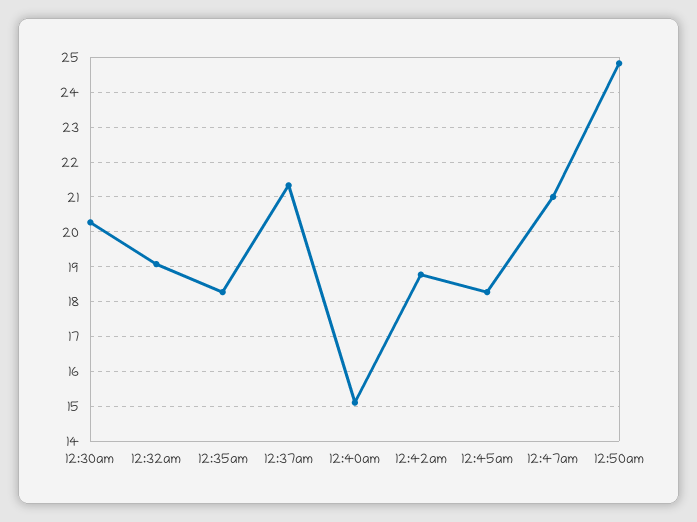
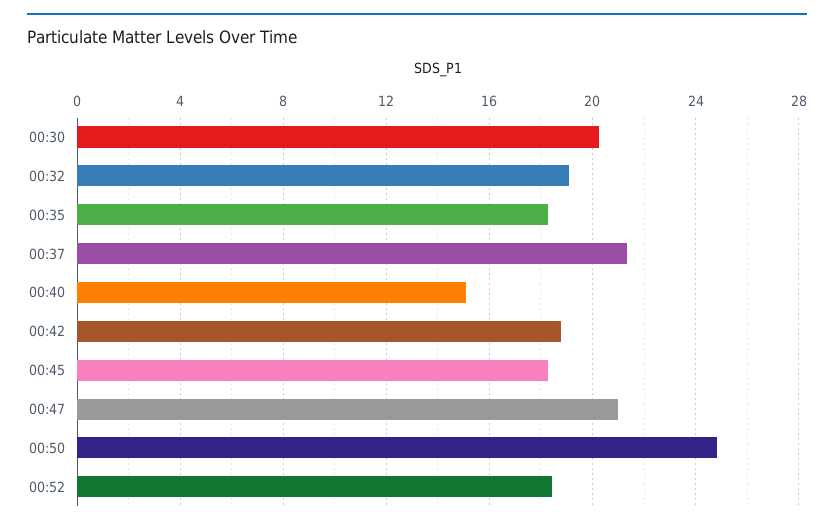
00:52: none -> 18.5

